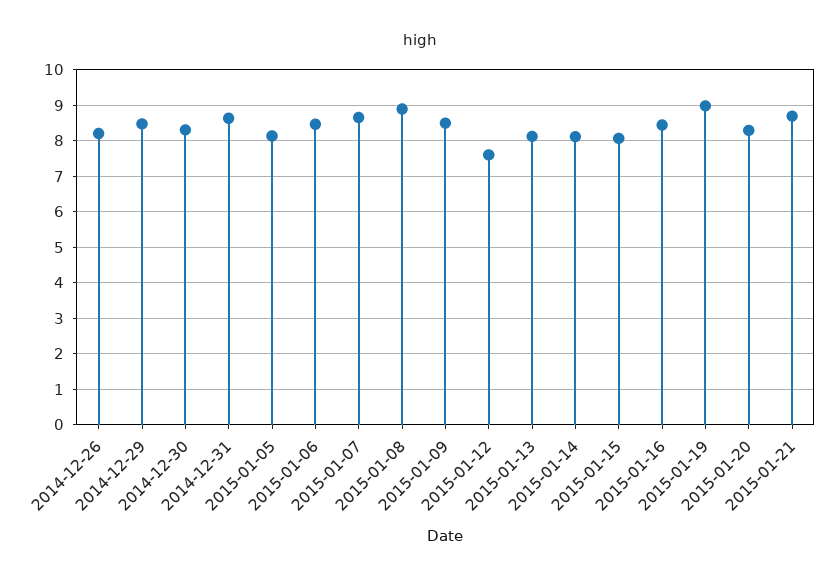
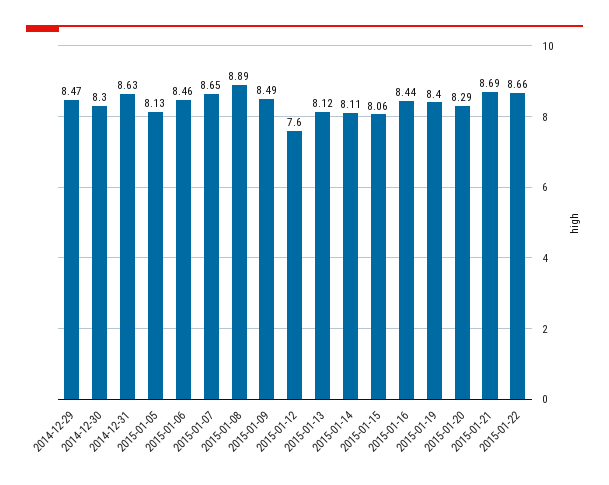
2014-12-26: 8.2 -> none
2015-01-19: 9 -> 8.4
2015-01-22: none -> 8.66

